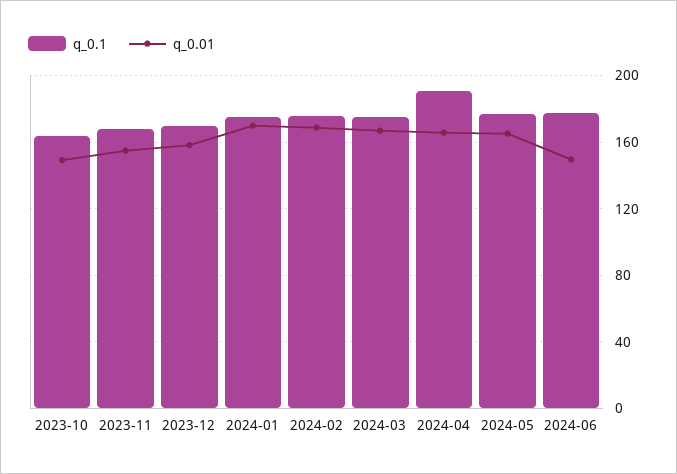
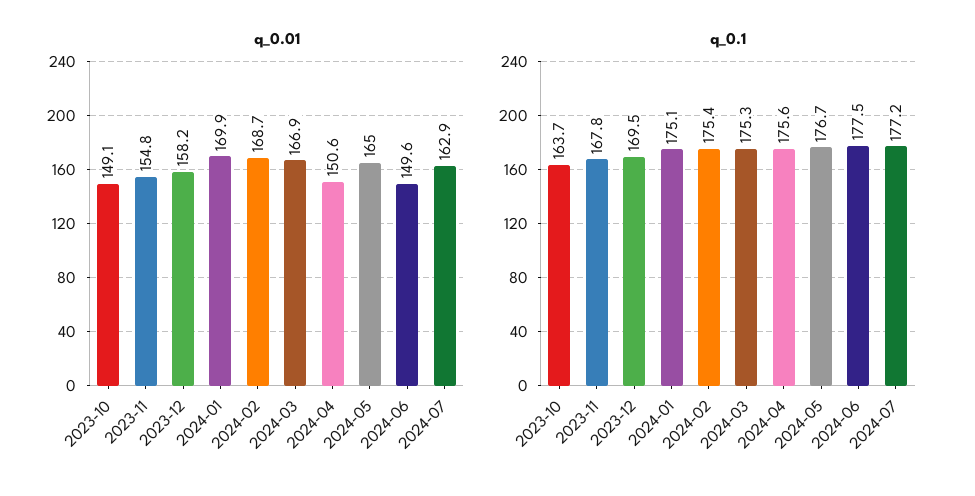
q_0.1, 2024-04: 190 -> 175.6
q_0.01, 2024-04: 165 -> 150.6
q_0.01, 2024-07: none -> 162.9
q_0.1, 2024-07: none -> 177.2

